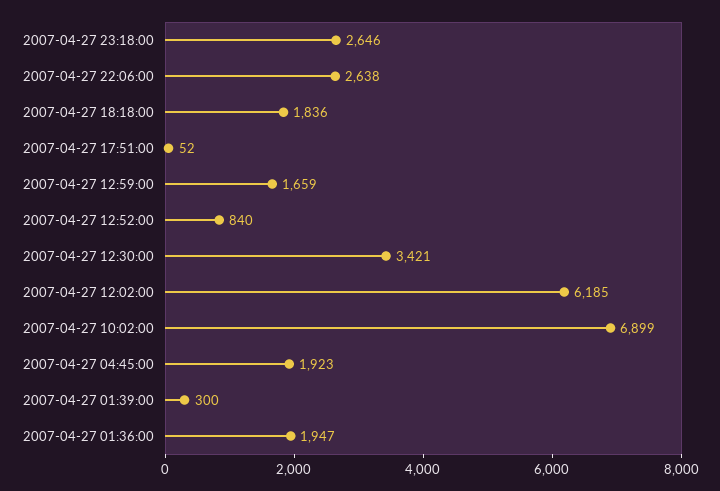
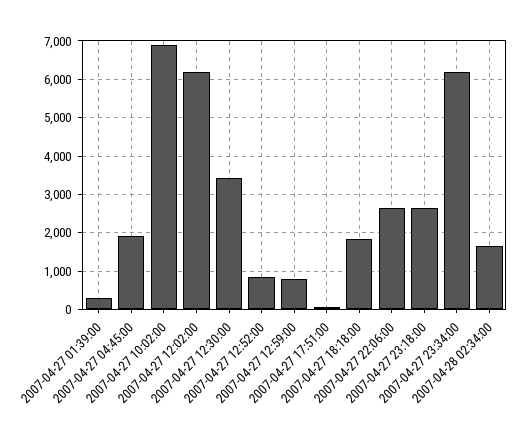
2007-04-27 12:59:00: 1659 -> 800
2007-04-27 01:36:00: 1947 -> none
2007-04-27 23:34:00: none -> 6200
2007-04-28 02:34:00: none -> 1600

